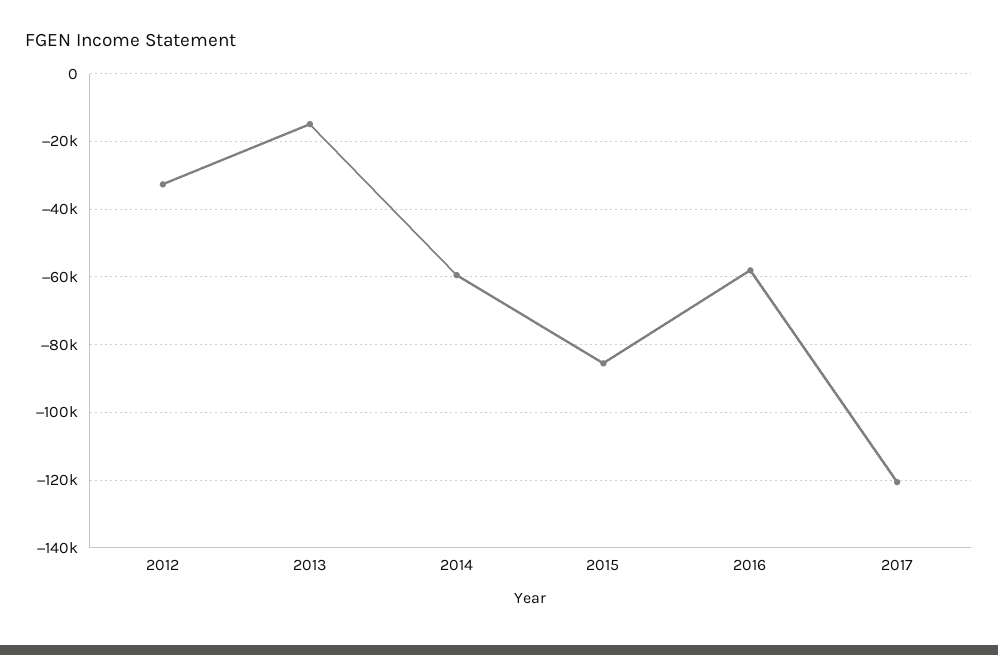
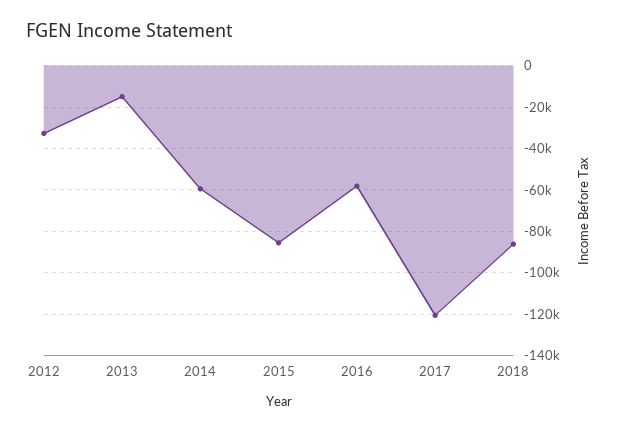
2018: none -> -85000

